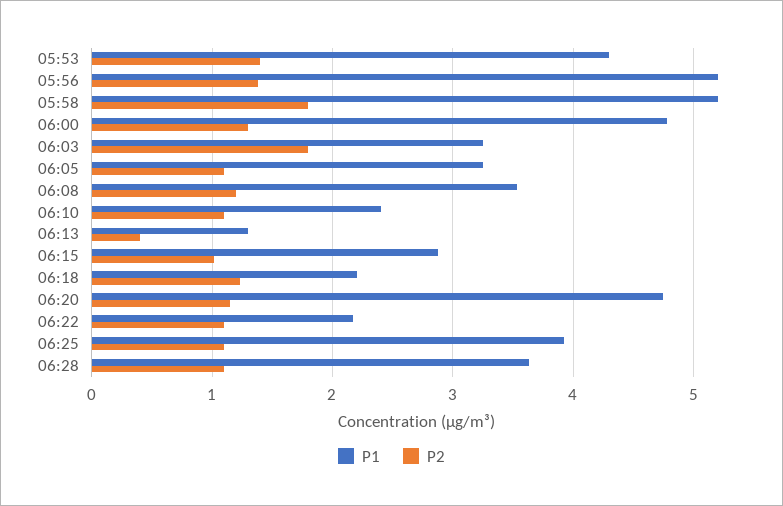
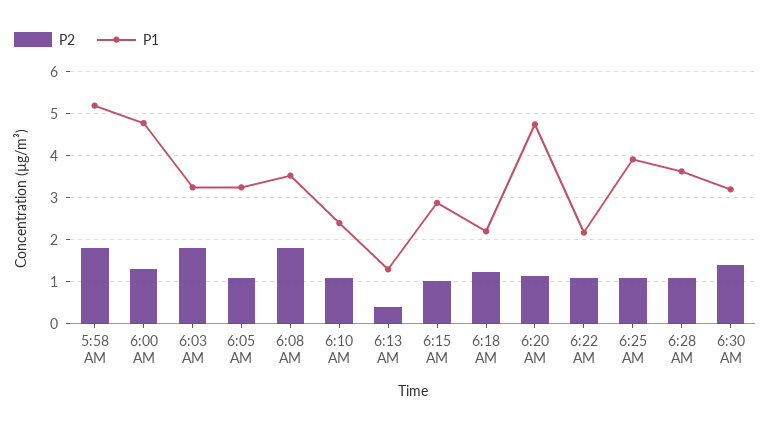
P1, 05:53: 4.3 -> none
P2, 05:53: 1.4 -> none
P1, 05:56: 5.2 -> none
P2, 05:56: 1.4 -> none
P2, 06:08: 1.2 -> 1.8
P2, 6:30 AM: none -> 1.4
P1, 6:30 AM: none -> 3.2

